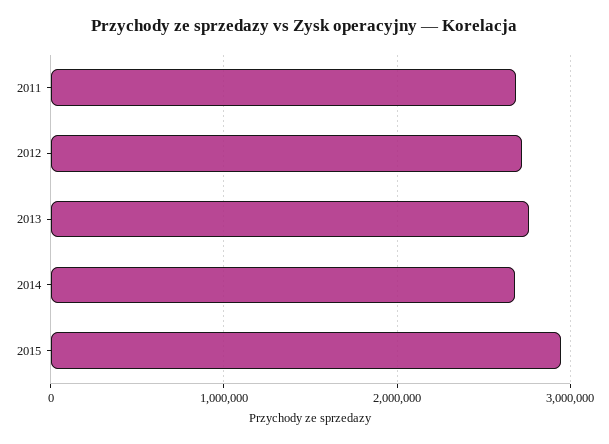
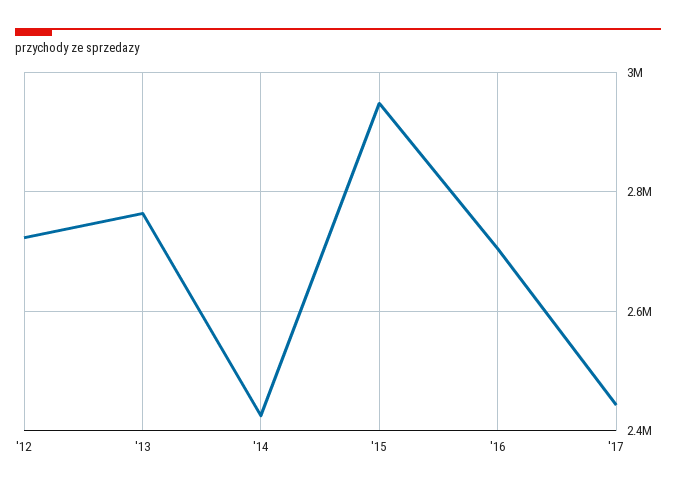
2011: 2700000 -> none
2014: 2700000 -> 2420000
'16: none -> 2700000
'17: none -> 2440000

